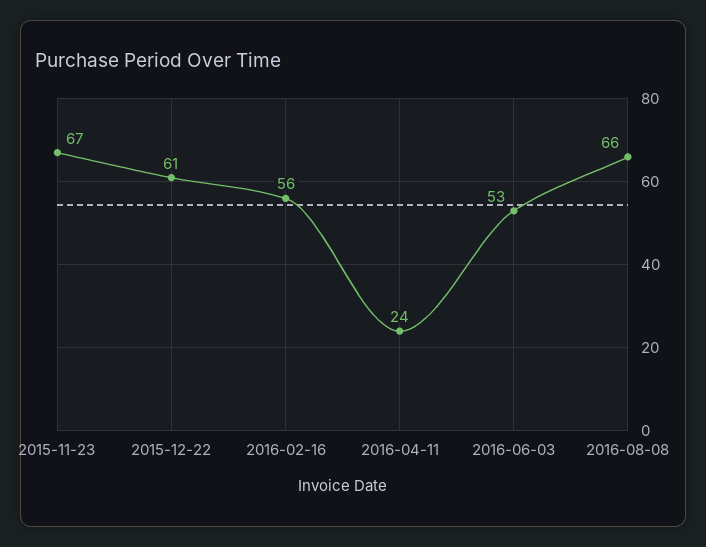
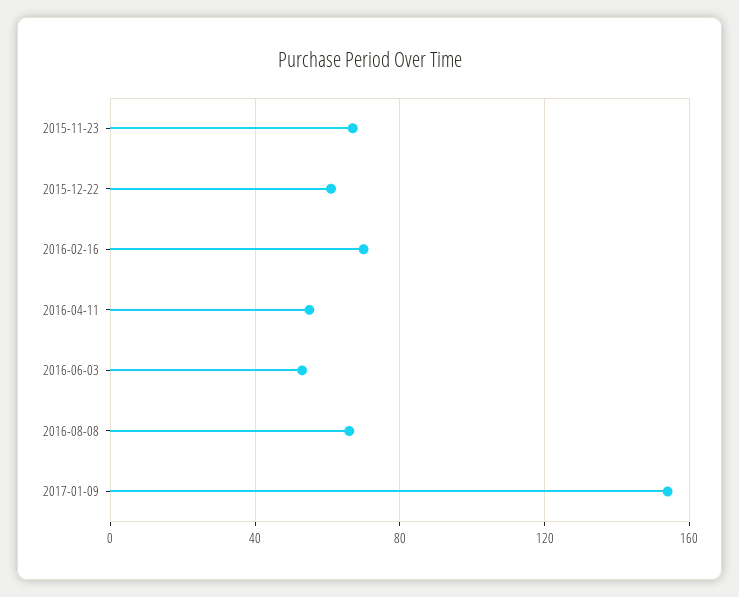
2016-02-16: 56 -> 70
2016-04-11: 24 -> 55
2017-01-09: none -> 155

